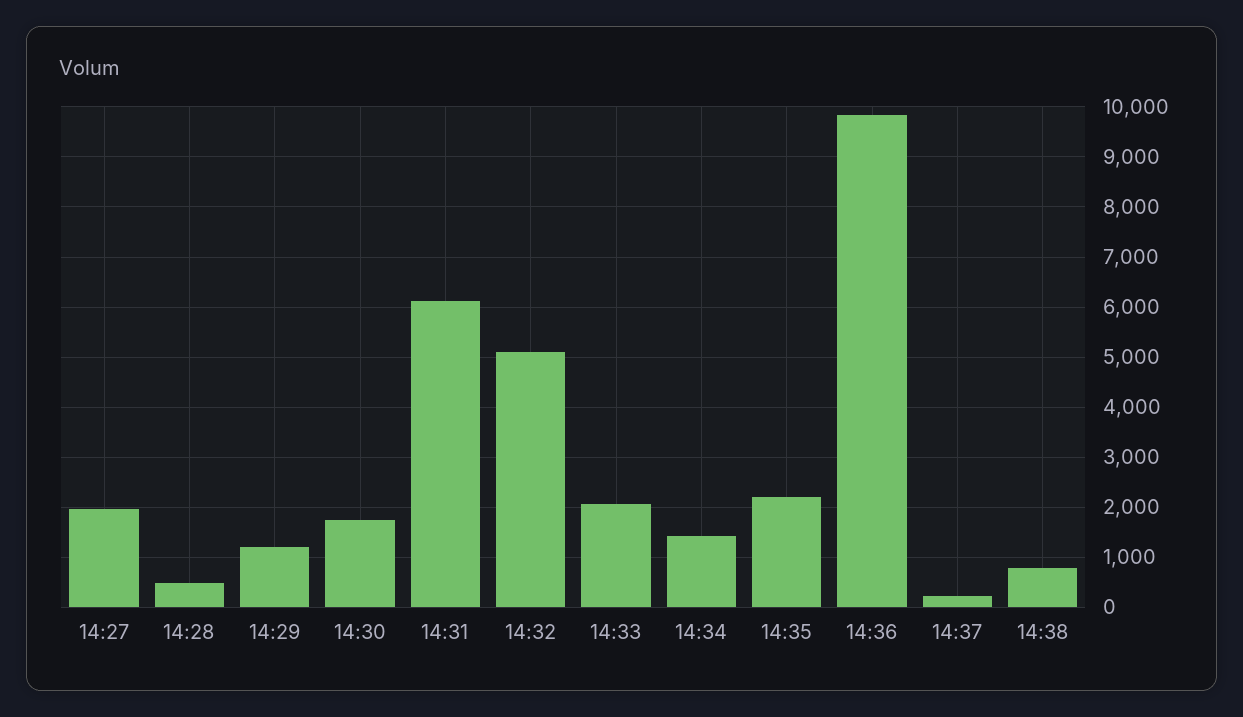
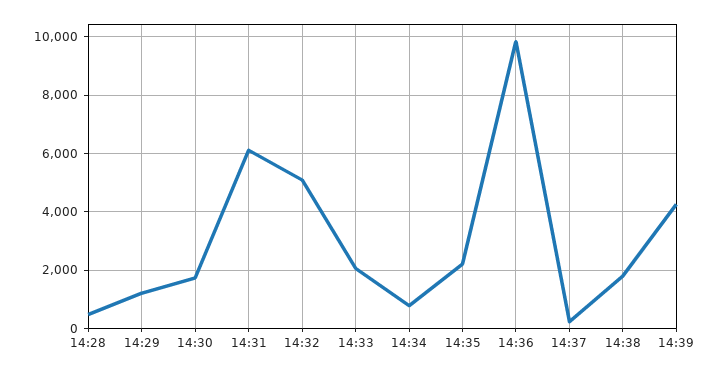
14:27: 2000 -> none
14:34: 1400 -> 750
14:38: 800 -> 1750
14:39: none -> 4250

